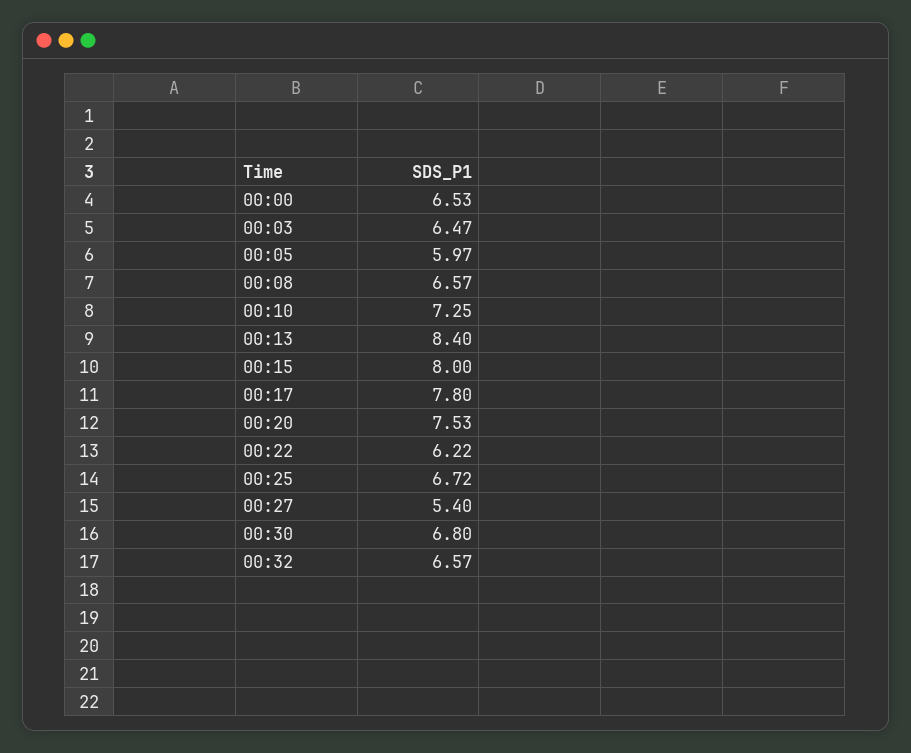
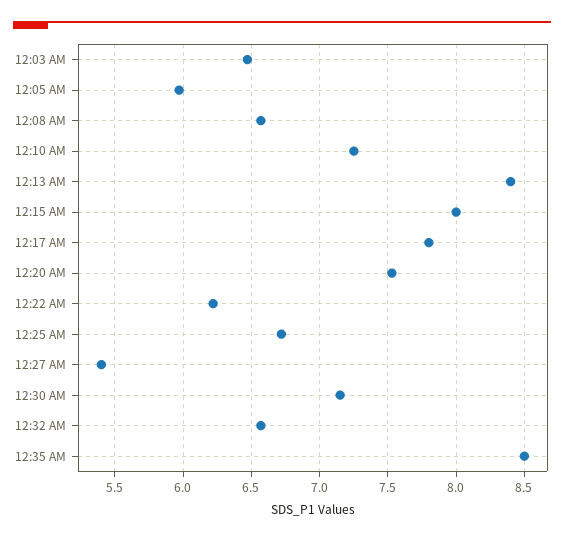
00:00: 6.53 -> none
00:30: 6.8 -> 7.15
12:35 AM: none -> 8.5

